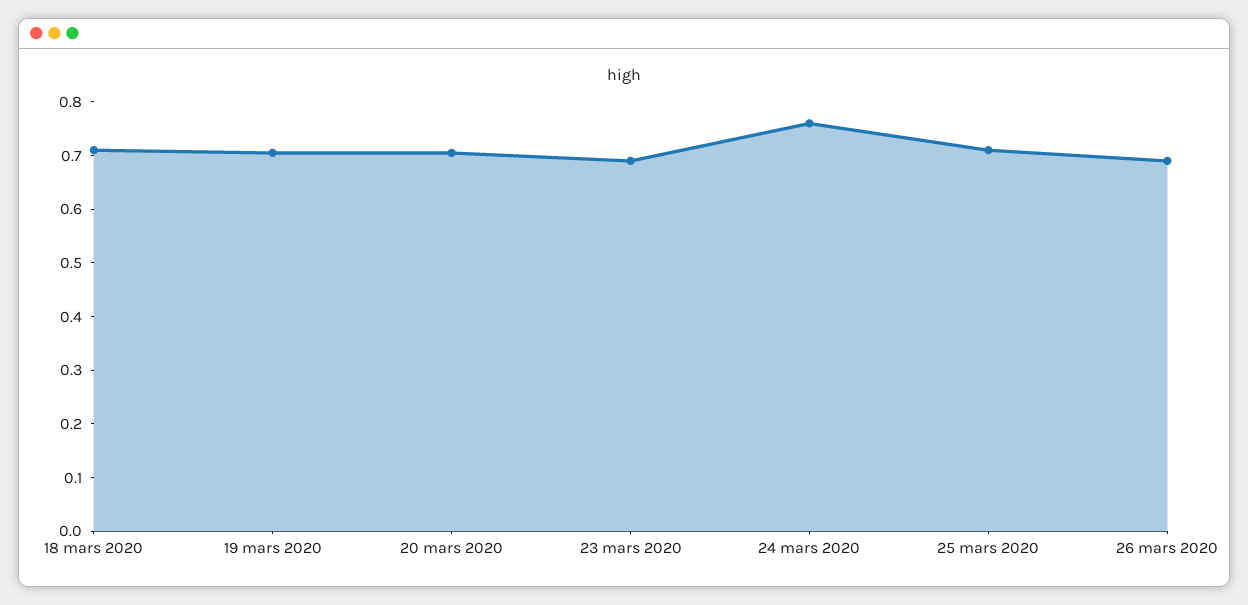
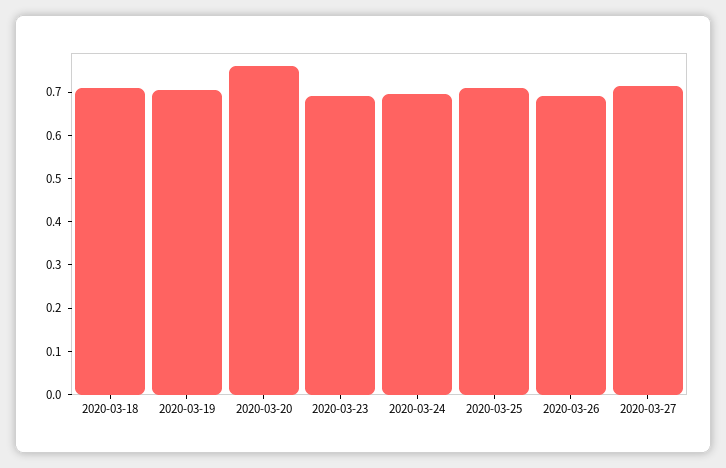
20 mars 2020: 0.7 -> 0.76
24 mars 2020: 0.76 -> 0.7
2020-03-27: none -> 0.72

